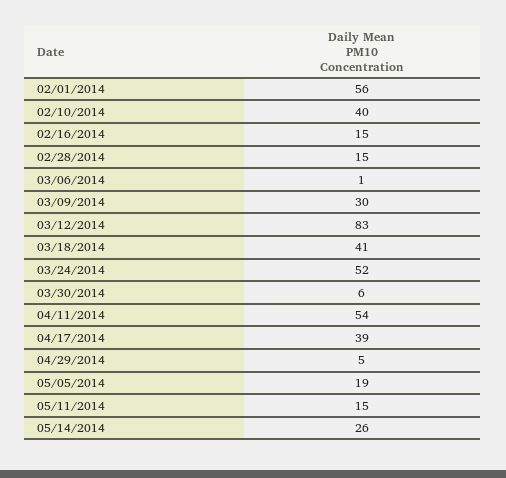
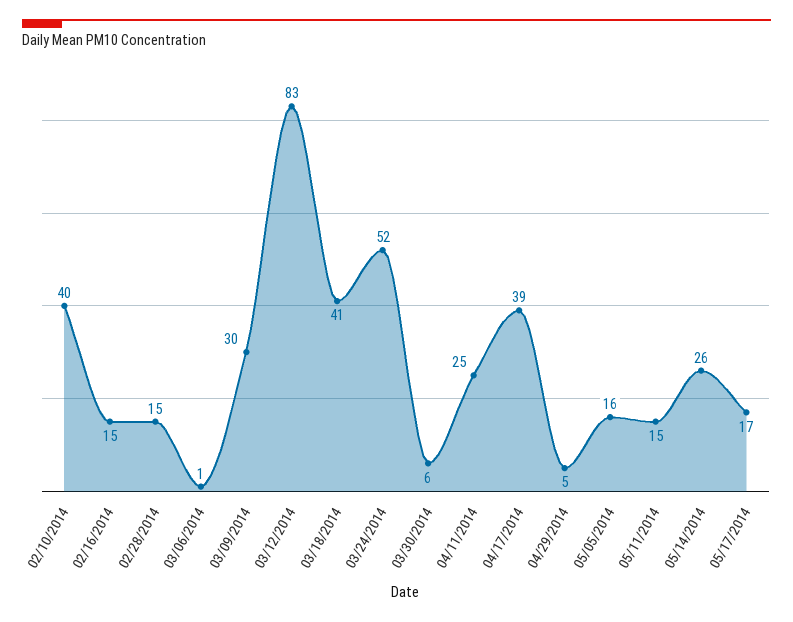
02/01/2014: 56 -> none
04/11/2014: 54 -> 25
05/05/2014: 19 -> 16
05/17/2014: none -> 17

